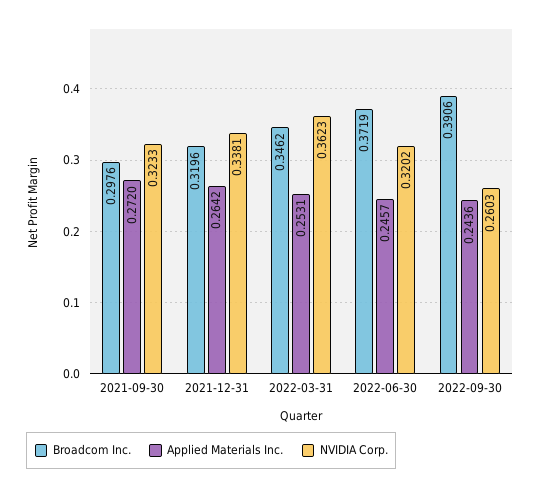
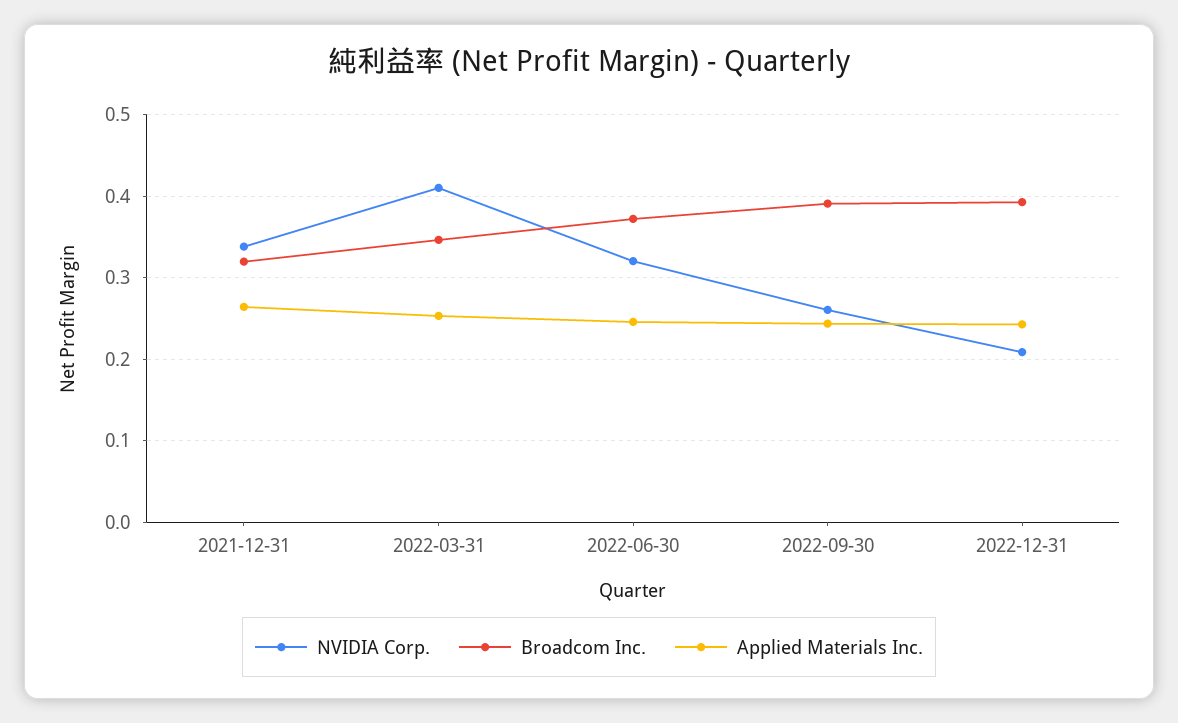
Broadcom Inc., 2021-09-30: 0.2976 -> none
Applied Materials Inc., 2021-09-30: 0.272 -> none
NVIDIA Corp., 2021-09-30: 0.3233 -> none
NVIDIA Corp., 2022-03-31: 0.3623 -> 0.41
NVIDIA Corp., 2022-12-31: none -> 0.21
Broadcom Inc., 2022-12-31: none -> 0.39
Applied Materials Inc., 2022-12-31: none -> 0.24

